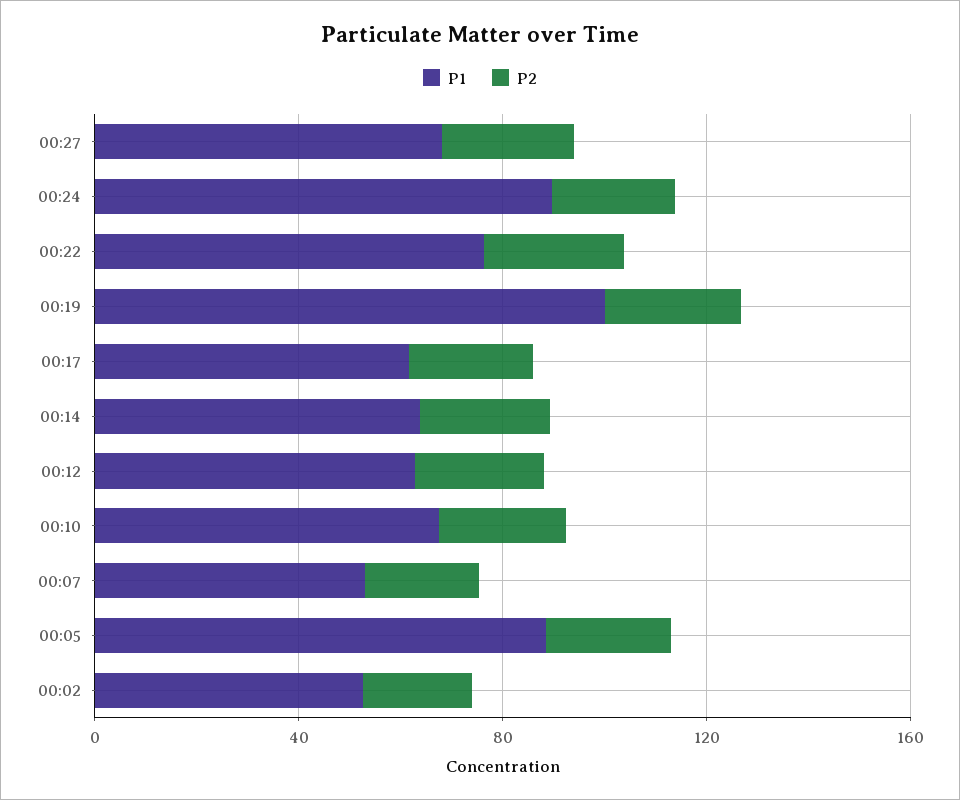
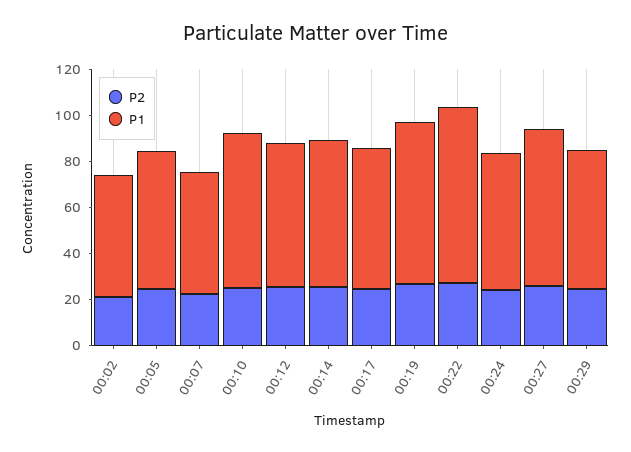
P1, 00:24: 90 -> 60
P1, 00:19: 100 -> 70
P1, 00:05: 90 -> 60
P2, 00:29: none -> 25
P1, 00:29: none -> 60

